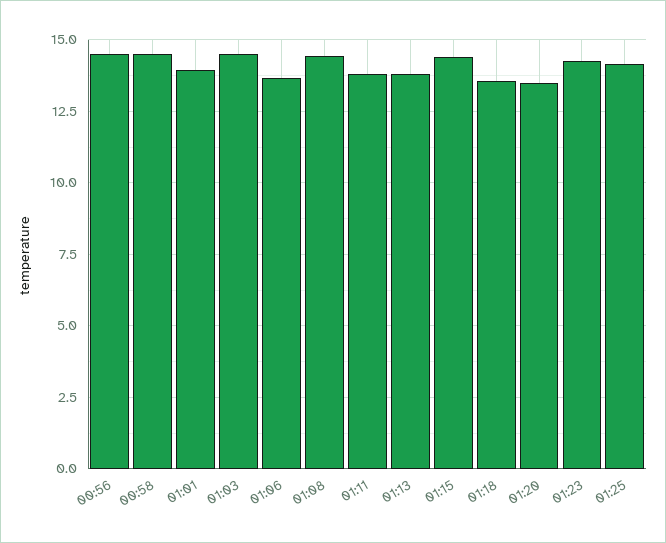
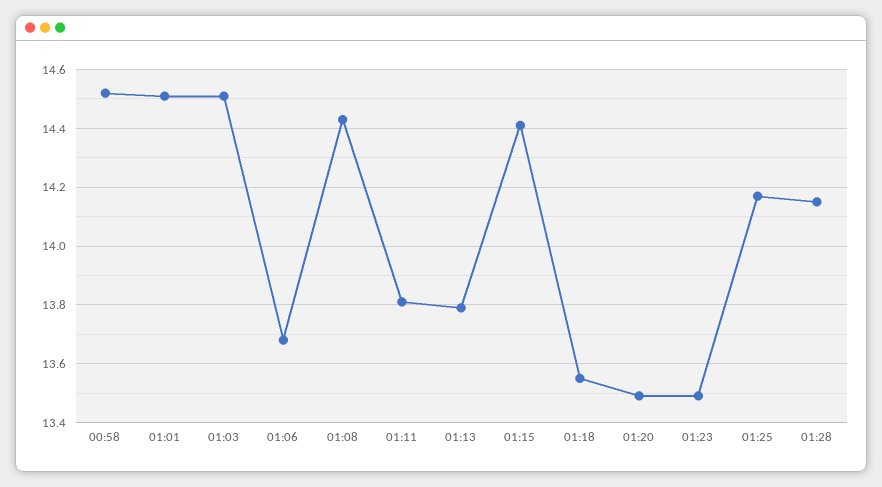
00:56: 14.5 -> none
01:01: 14 -> 14.5
01:23: 14.25 -> 13.5
01:28: none -> 14.15

